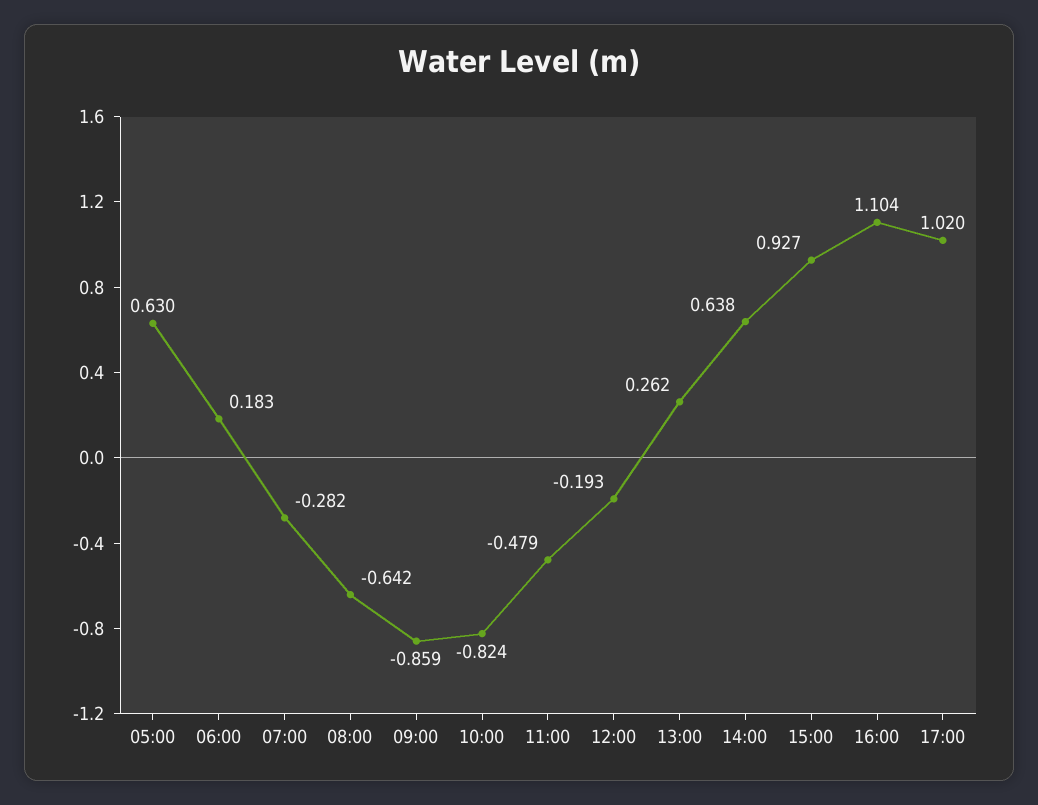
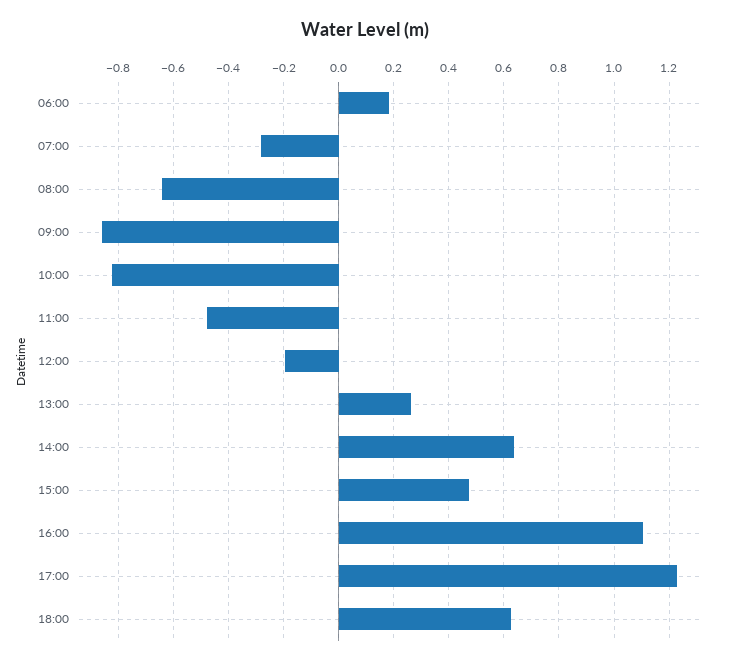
05:00: 0.63 -> none
15:00: 0.927 -> 0.475
17:00: 1.02 -> 1.225
18:00: none -> 0.625

